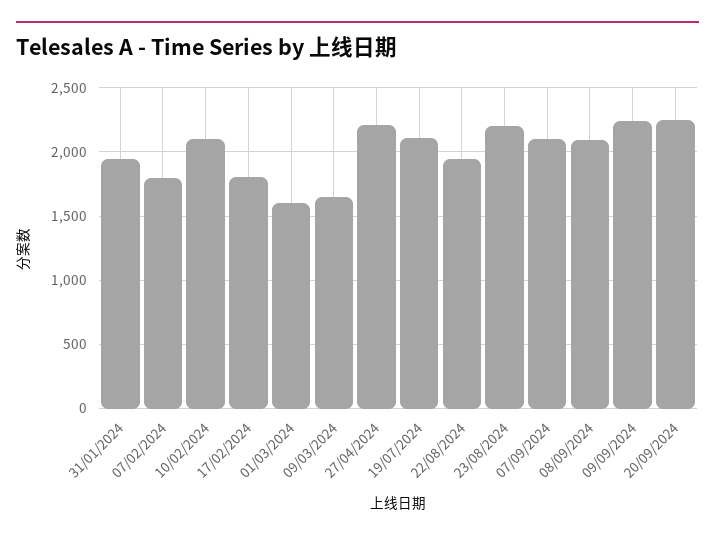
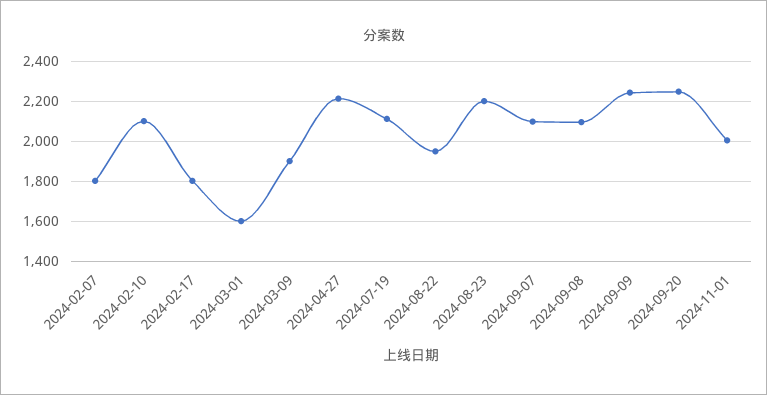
31/01/2024: 1950 -> none
09/03/2024: 1650 -> 1900
2024-11-01: none -> 2000

